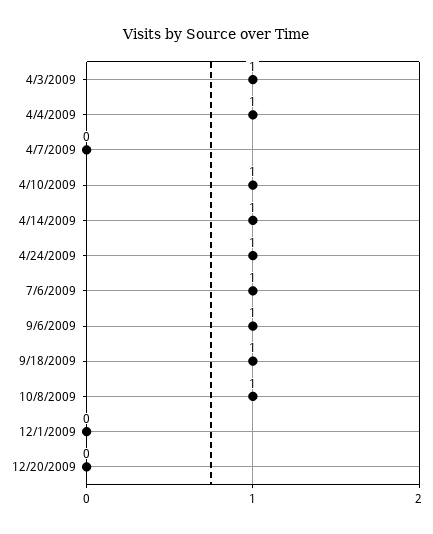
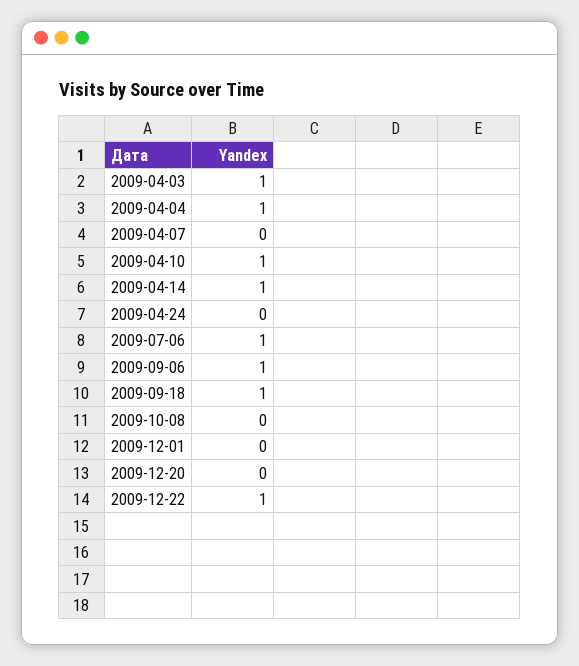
4/24/2009: 1 -> 0
10/8/2009: 1 -> 0
2009-12-22: none -> 1

